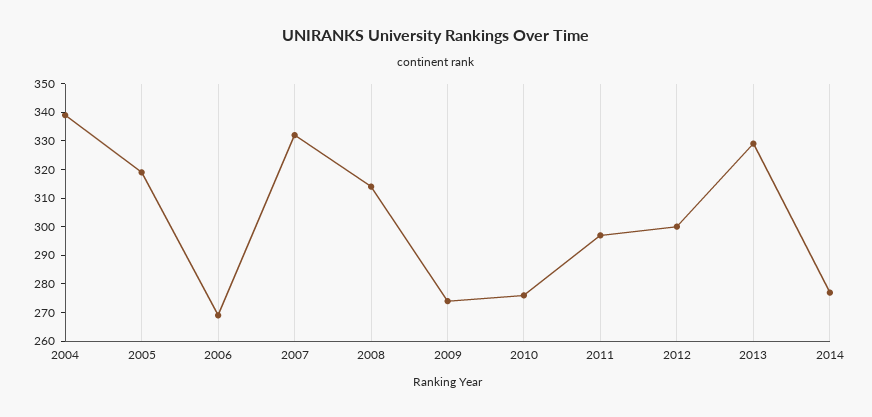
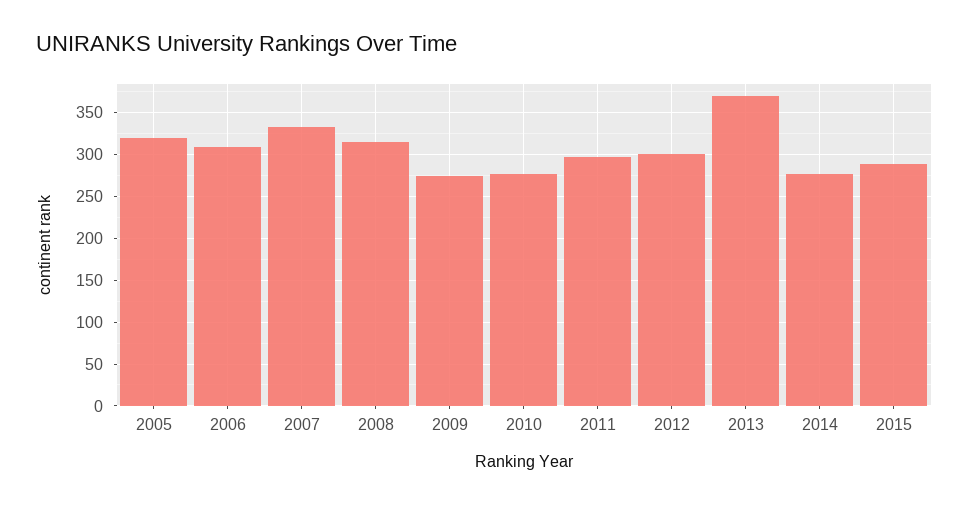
2004: 340 -> none
2006: 270 -> 310
2013: 330 -> 370
2015: none -> 290

